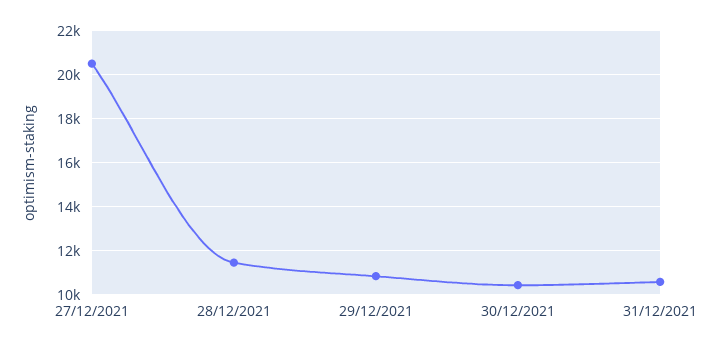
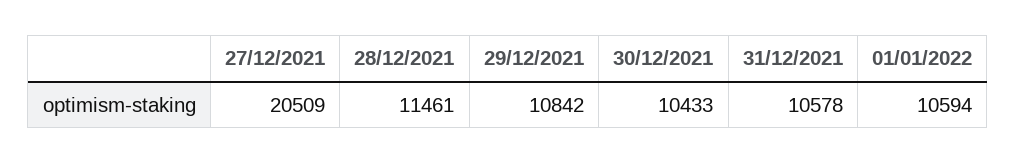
01/01/2022: none -> 10594

